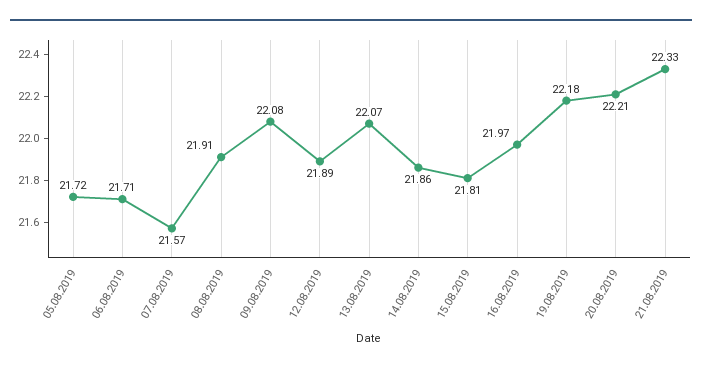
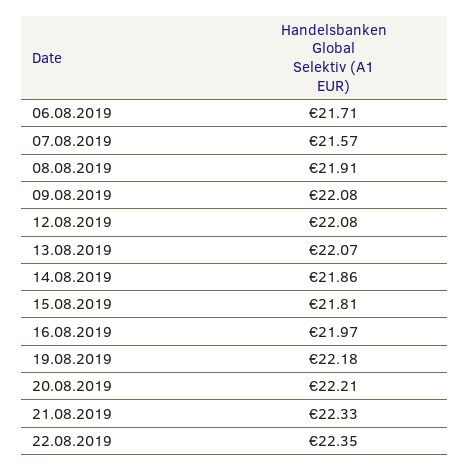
05.08.2019: 21.72 -> none
12.08.2019: 21.89 -> 22.08
22.08.2019: none -> 22.35

